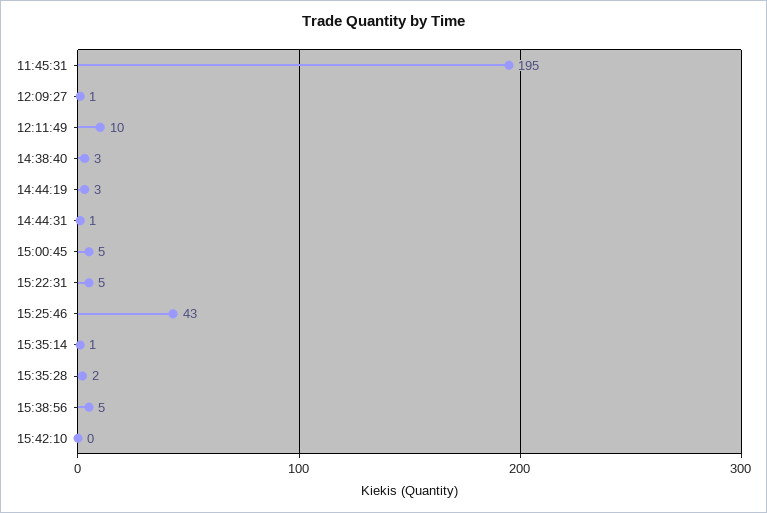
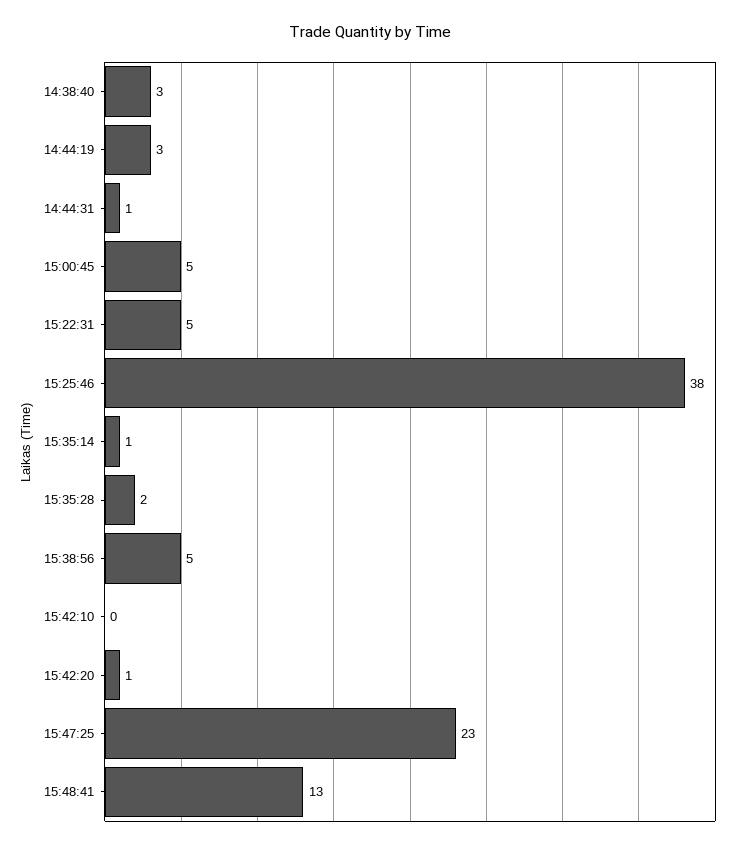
11:45:31: 195 -> none
12:09:27: 1 -> none
12:11:49: 10 -> none
15:25:46: 43 -> 38
15:42:20: none -> 1
15:47:25: none -> 23
15:48:41: none -> 13

